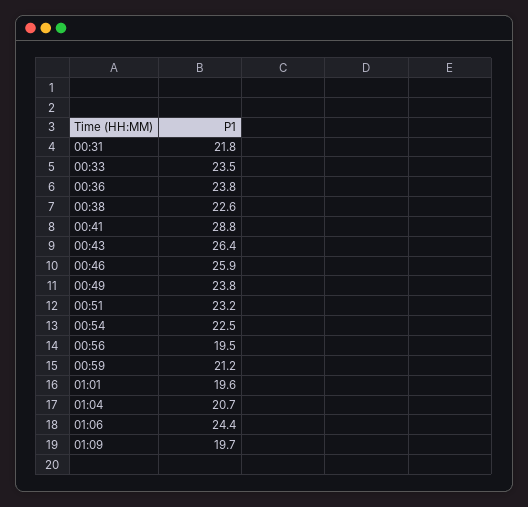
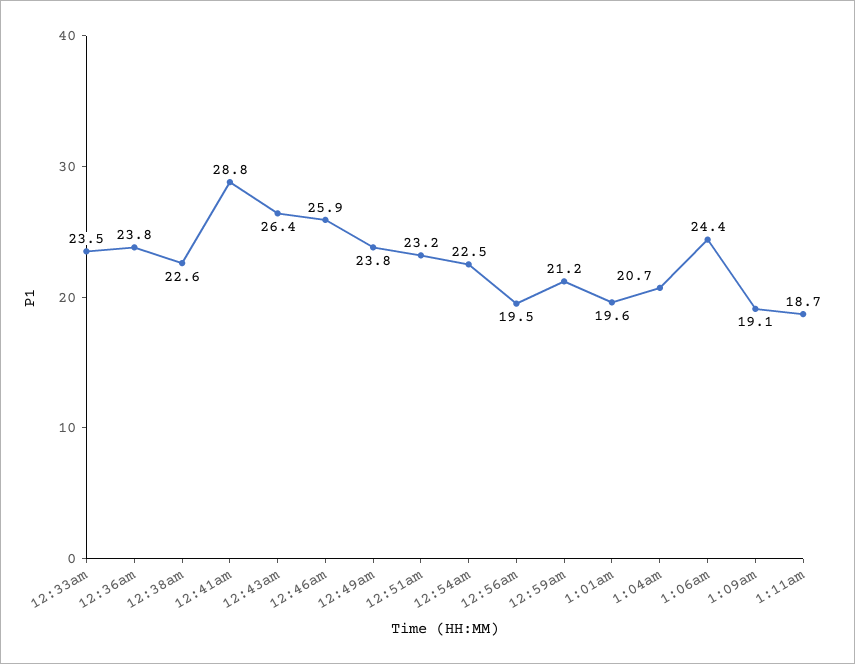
00:31: 21.8 -> none
01:09: 19.7 -> 19.1
1:11am: none -> 18.7

